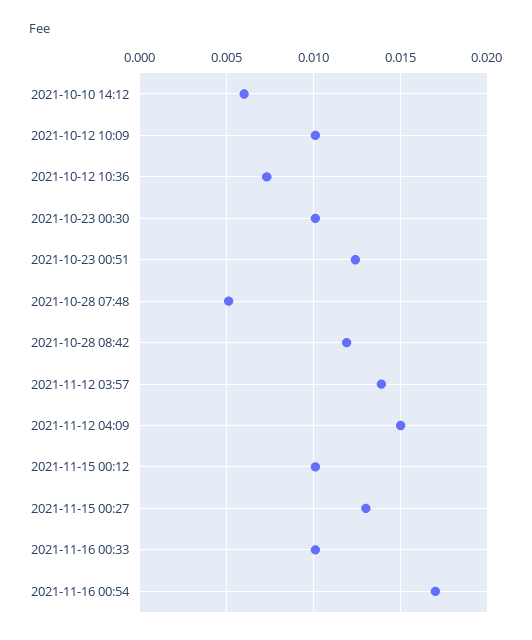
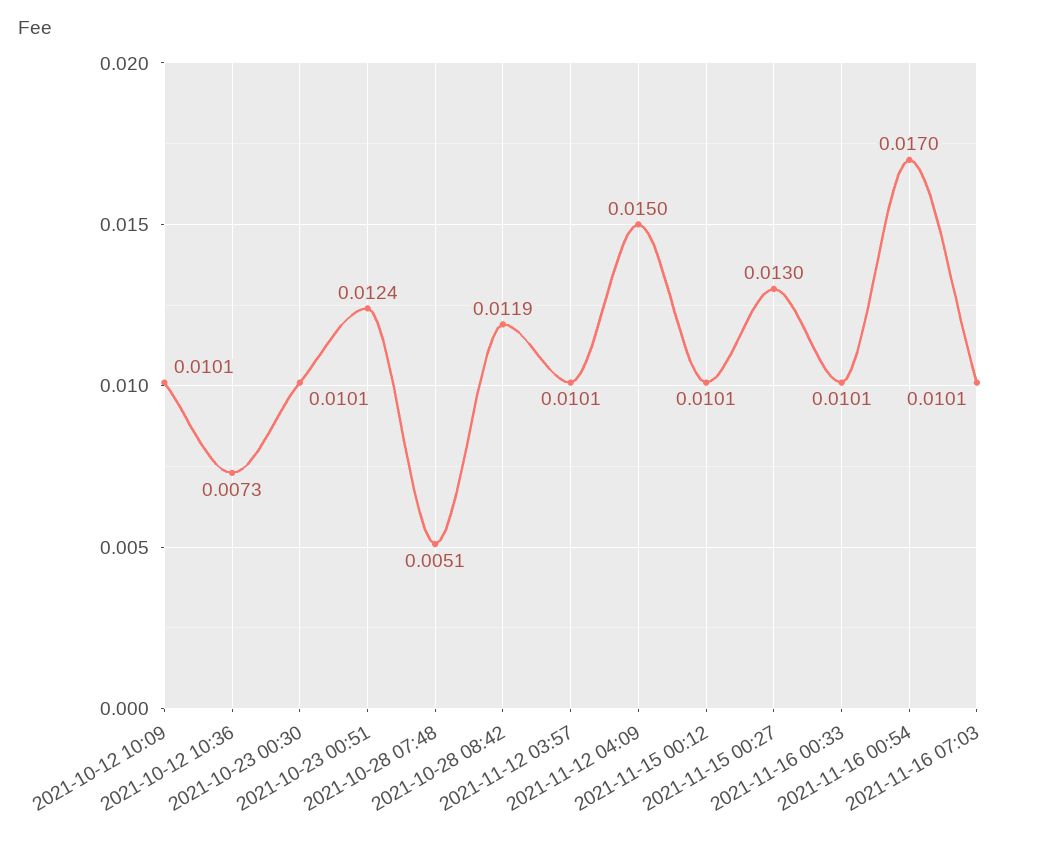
2021-10-10 14:12: 0.006 -> none
2021-11-12 03:57: 0.014 -> 0.0101
2021-11-16 07:03: none -> 0.0101

